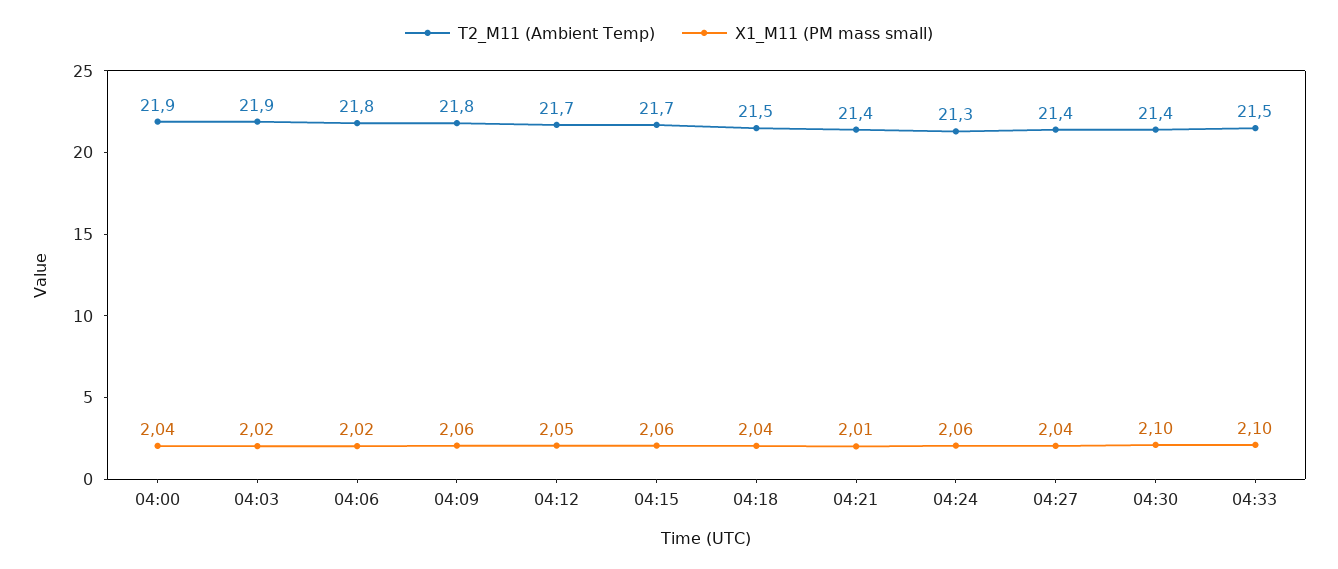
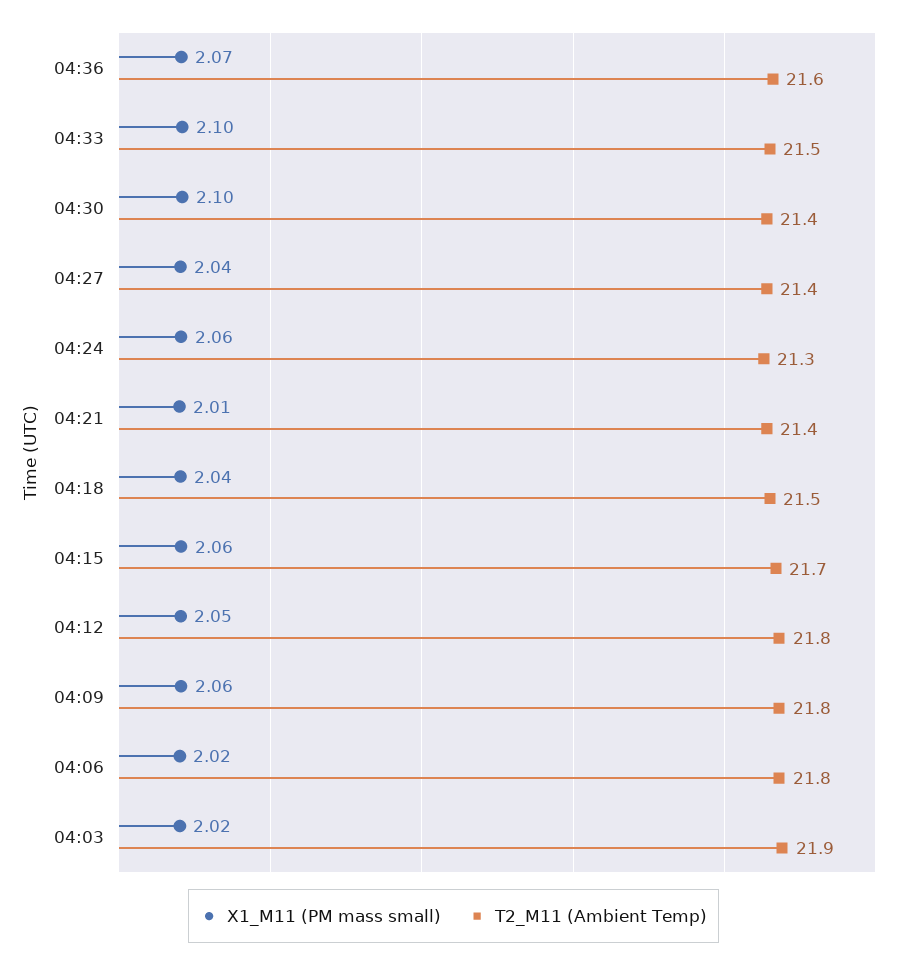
T2_M11 (Ambient Temp), 04:00: 21.9 -> none
X1_M11 (PM mass small), 04:00: 2.04 -> none
T2_M11 (Ambient Temp), 04:12: 21.7 -> 21.8
X1_M11 (PM mass small), 04:36: none -> 2.07
T2_M11 (Ambient Temp), 04:36: none -> 21.6

